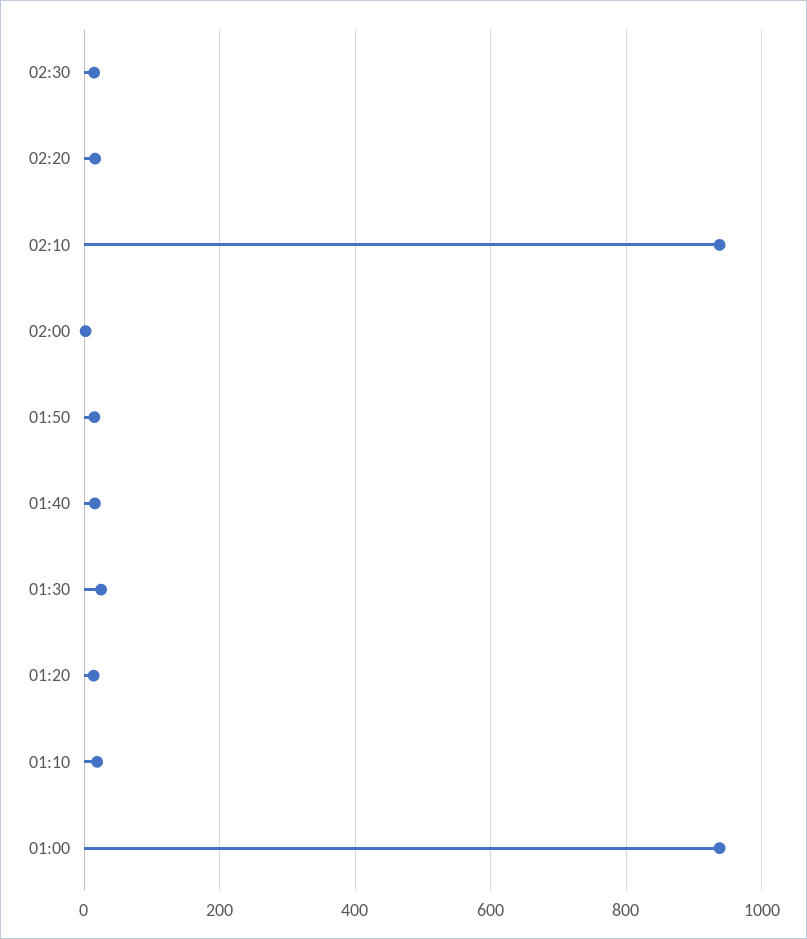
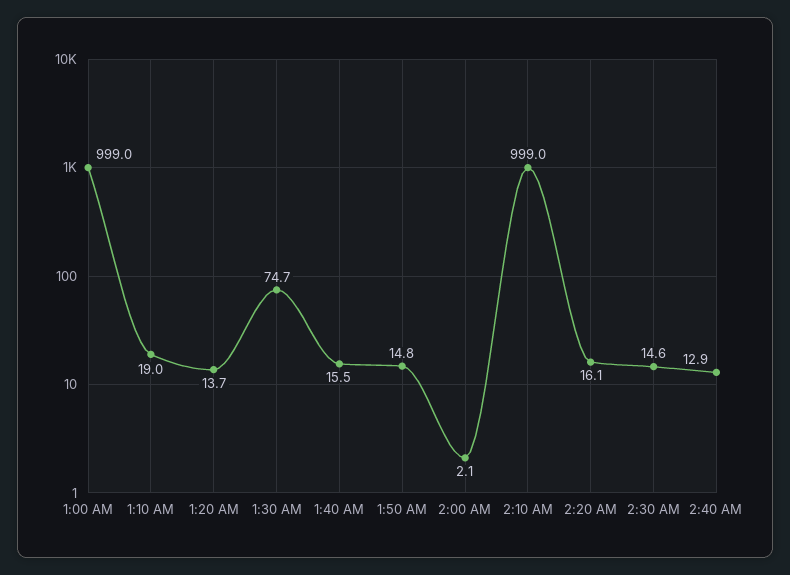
02:10: 940 -> 999
01:30: 20 -> 74.7
01:00: 940 -> 999
2:40 AM: none -> 12.9

